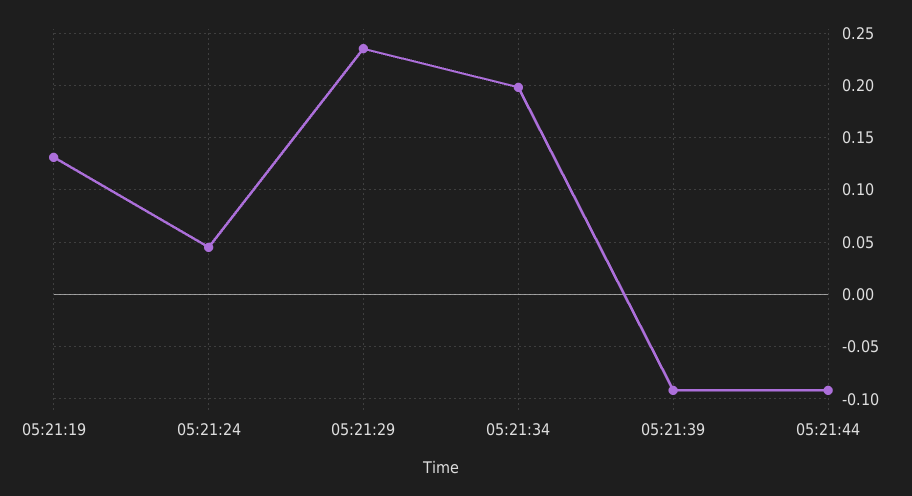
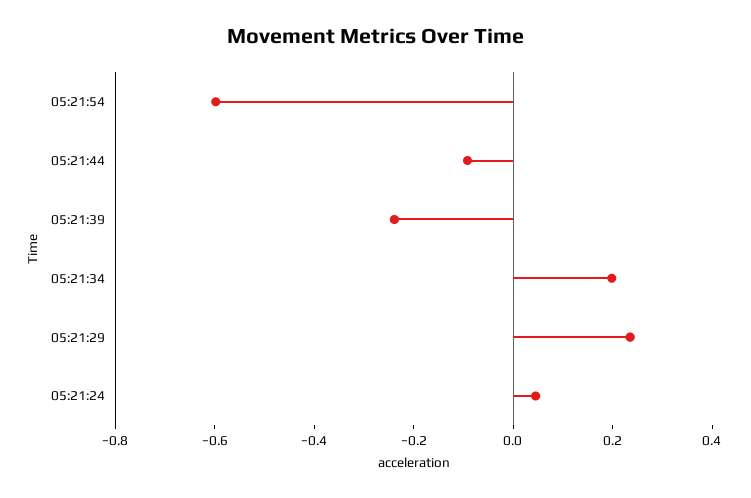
05:21:19: 0.13 -> none
05:21:39: -0.09 -> -0.25
05:21:54: none -> -0.6

